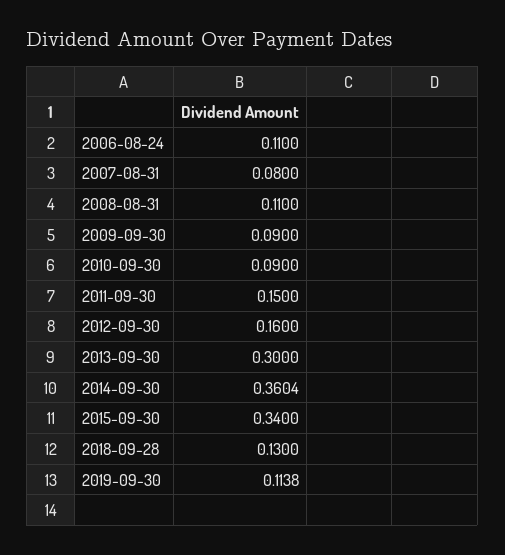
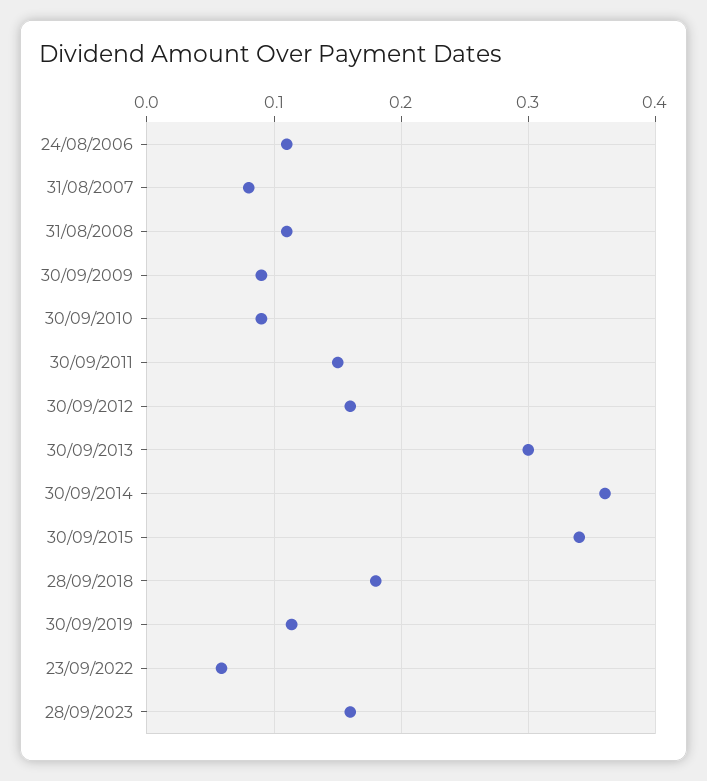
2018-09-28: 0.13 -> 0.18
23/09/2022: none -> 0.06
28/09/2023: none -> 0.16

